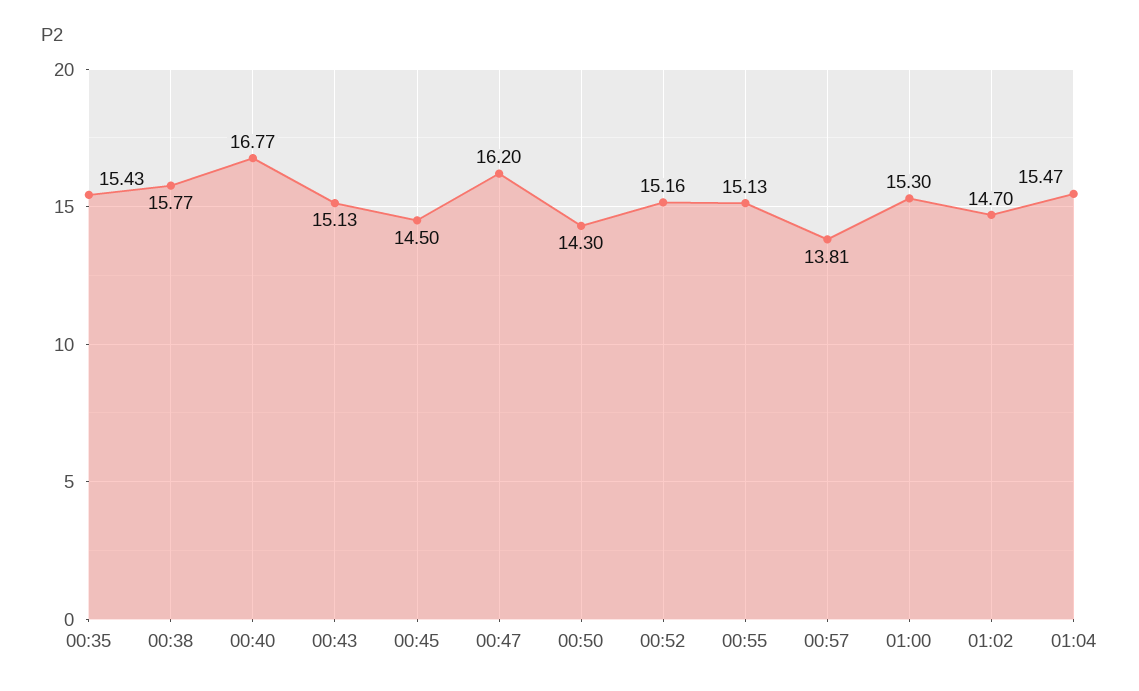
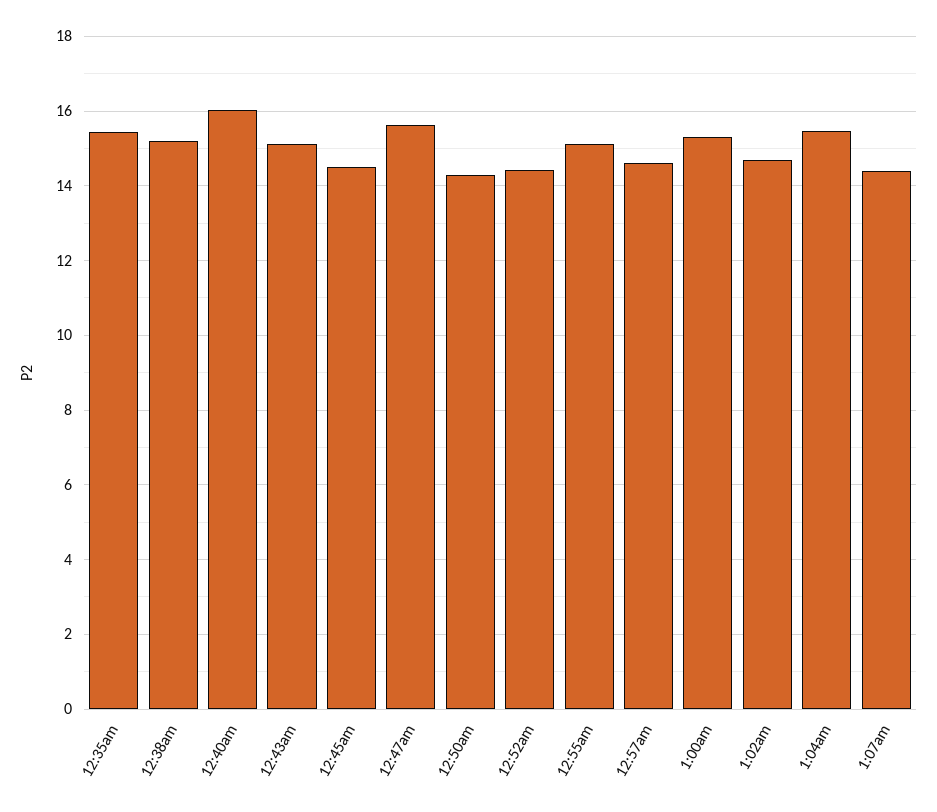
00:38: 15.77 -> 15.2
00:40: 16.77 -> 16
00:47: 16.2 -> 15.6
00:52: 15.16 -> 14.4
00:57: 13.81 -> 14.6
1:07am: none -> 14.4

